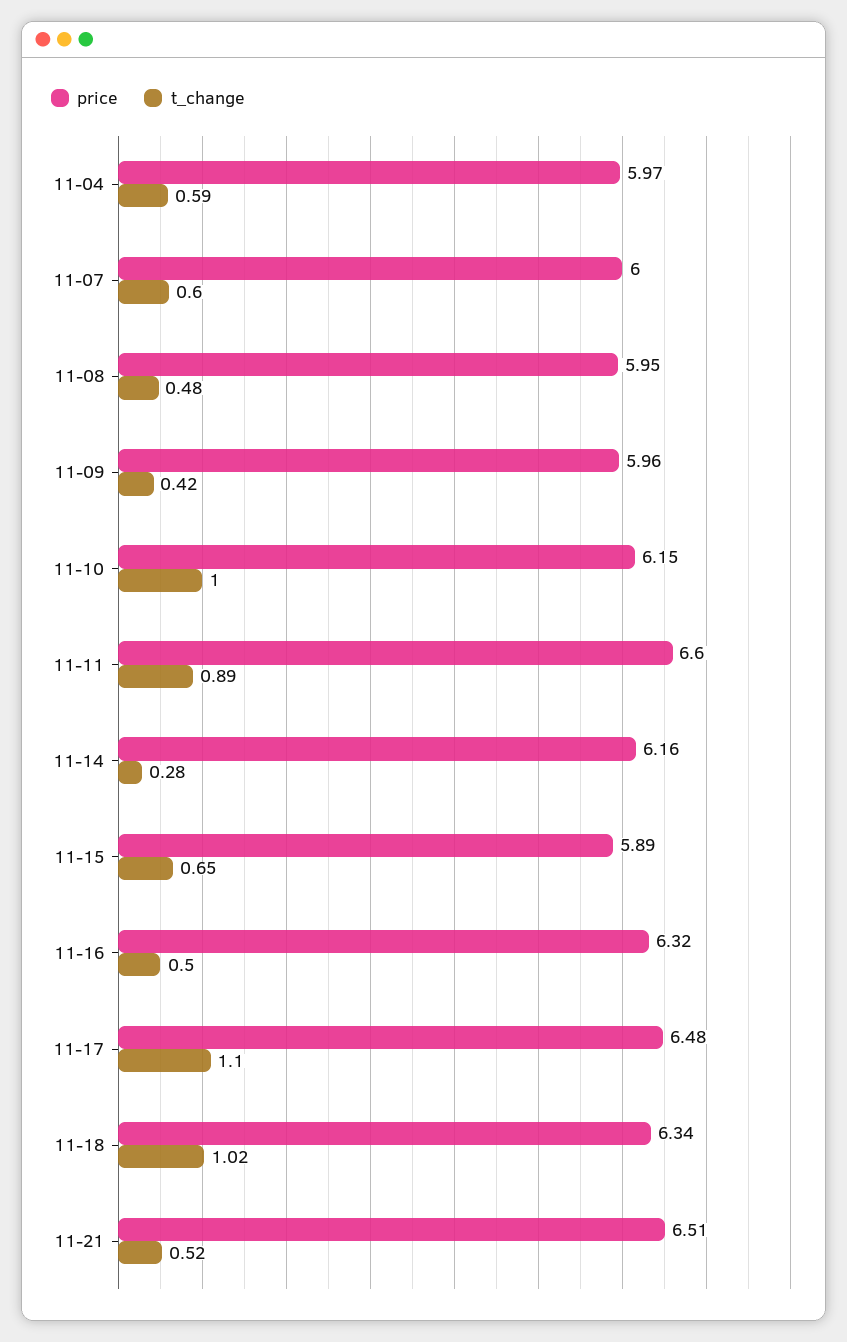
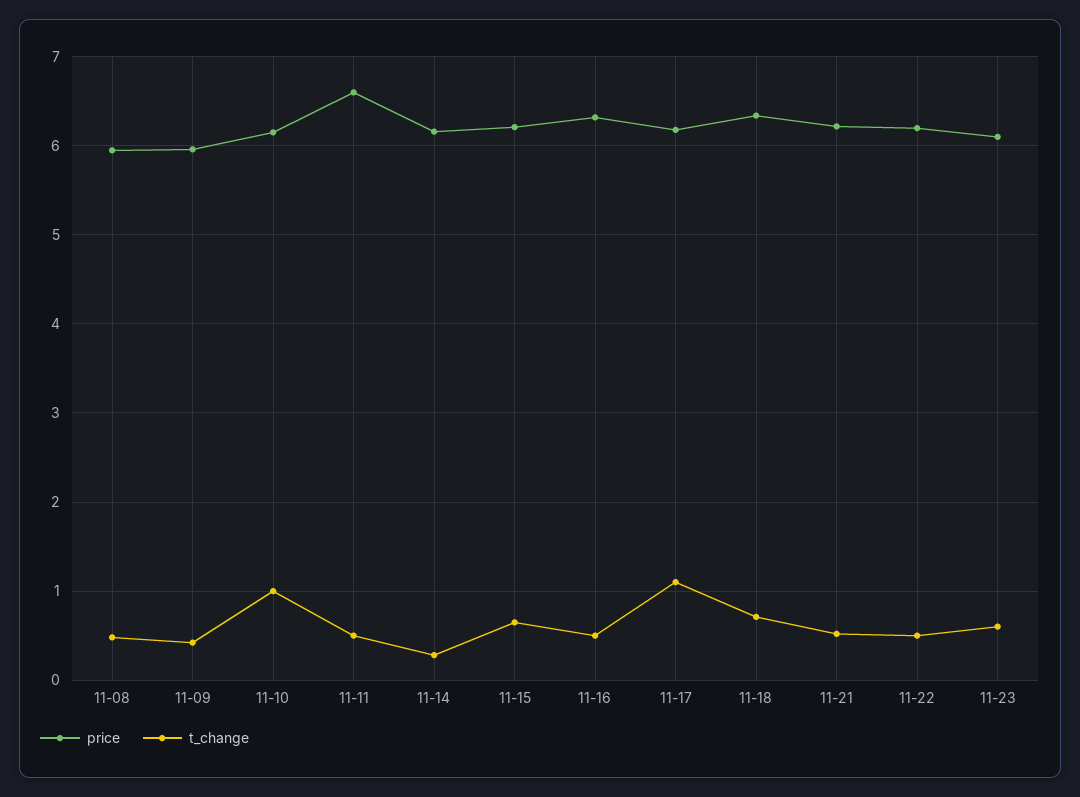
price, 11-04: 5.97 -> none
t_change, 11-04: 0.59 -> none
price, 11-07: 6 -> none
t_change, 11-07: 0.6 -> none
t_change, 11-11: 0.89 -> 0.5
price, 11-15: 5.89 -> 6.2
price, 11-17: 6.48 -> 6.2
t_change, 11-18: 1.02 -> 0.7
price, 11-21: 6.51 -> 6.2
price, 11-22: none -> 6.2
t_change, 11-22: none -> 0.5
price, 11-23: none -> 6.1
t_change, 11-23: none -> 0.6

